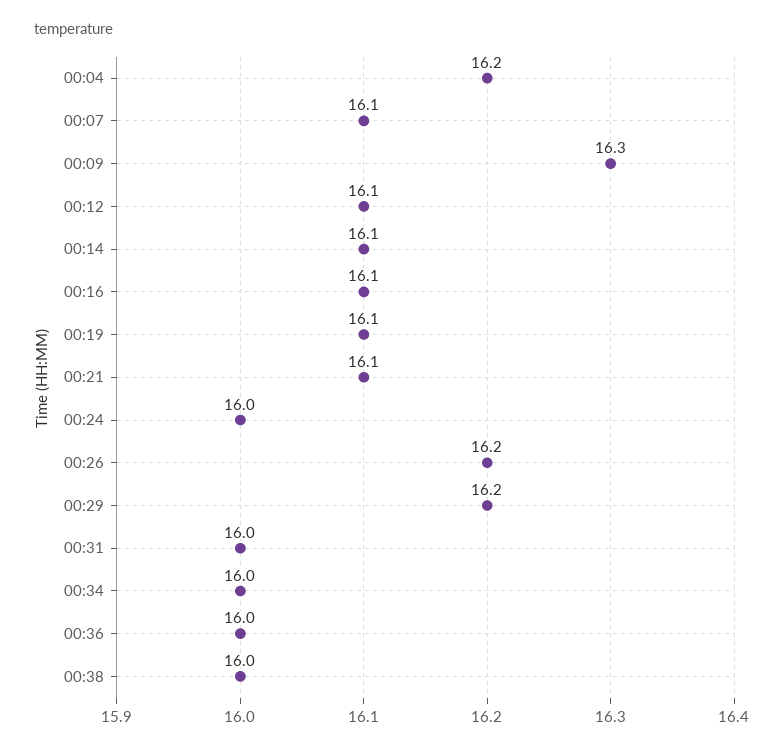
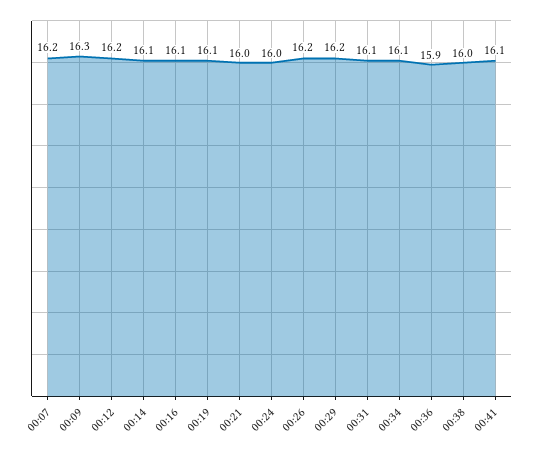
00:04: 16.2 -> none
00:07: 16.1 -> 16.2
00:12: 16.1 -> 16.2
00:21: 16.1 -> 16
00:31: 16 -> 16.1
00:34: 16 -> 16.1
00:36: 16 -> 15.9
00:41: none -> 16.1

